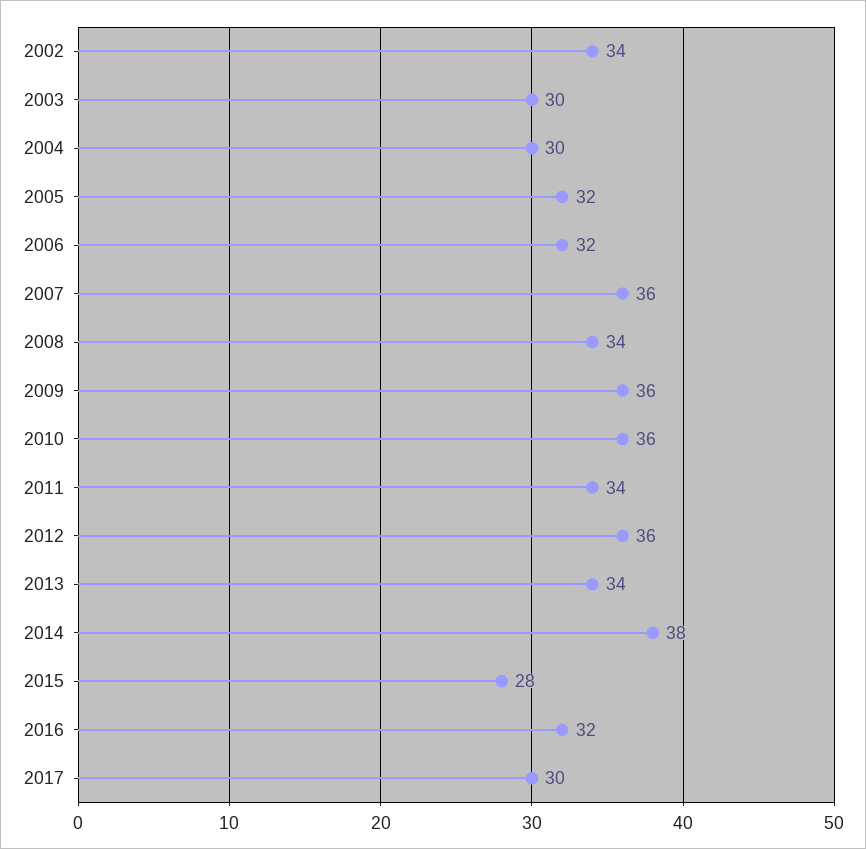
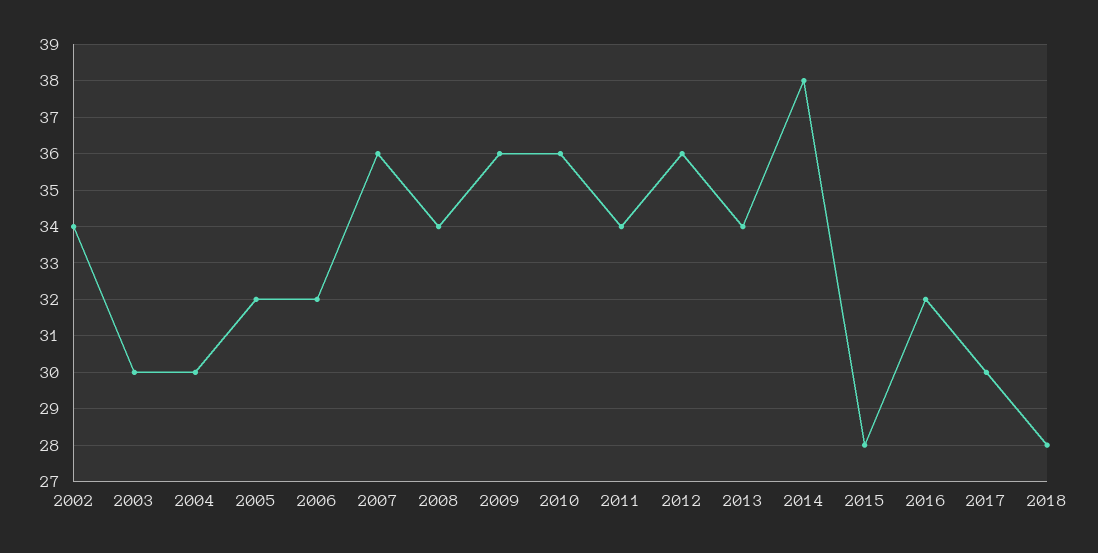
2018: none -> 28

